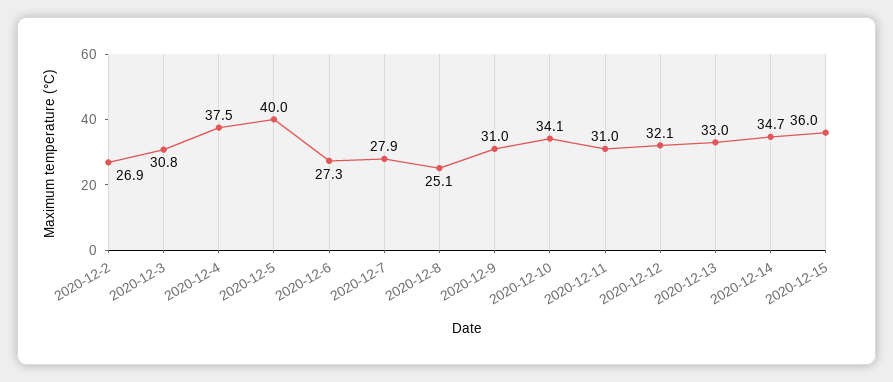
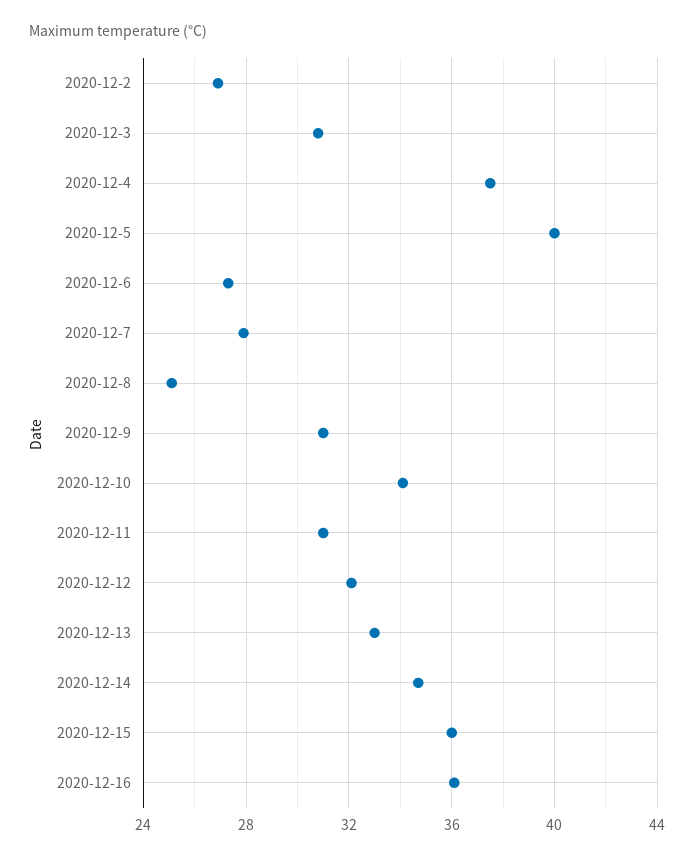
2020-12-16: none -> 36

